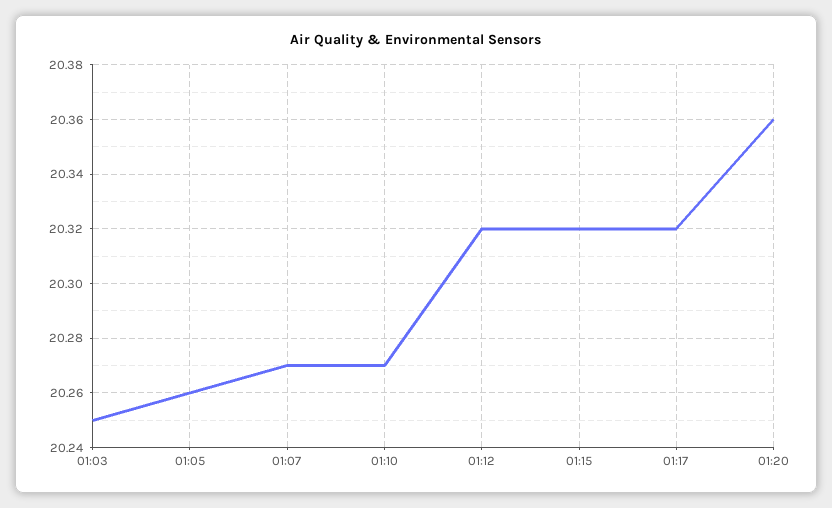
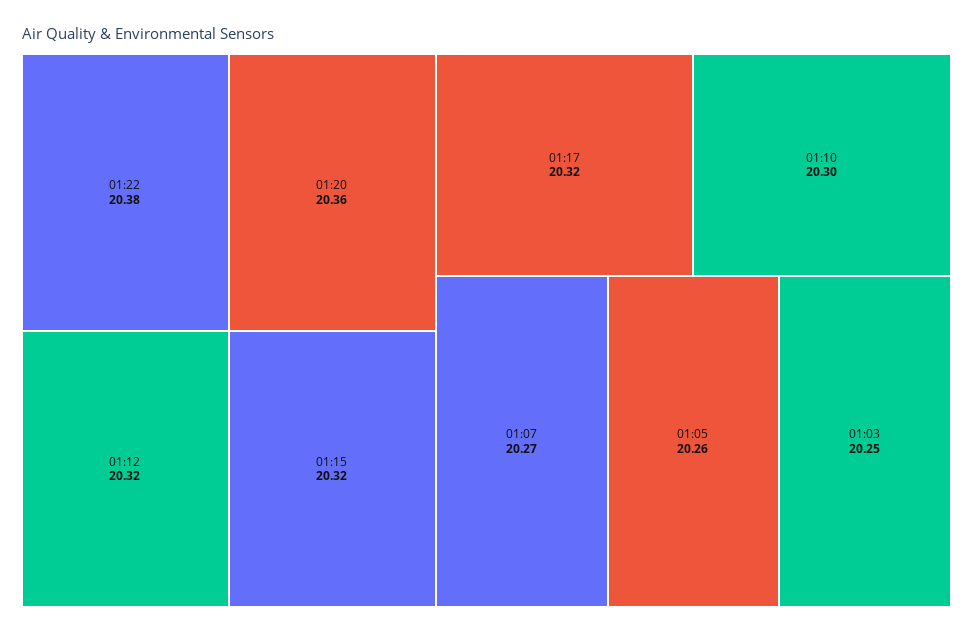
01:10: 20.27 -> 20.3
01:22: none -> 20.38

